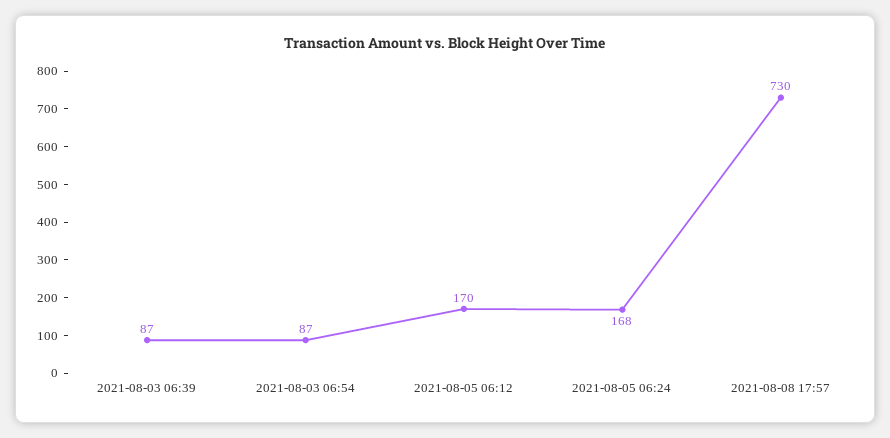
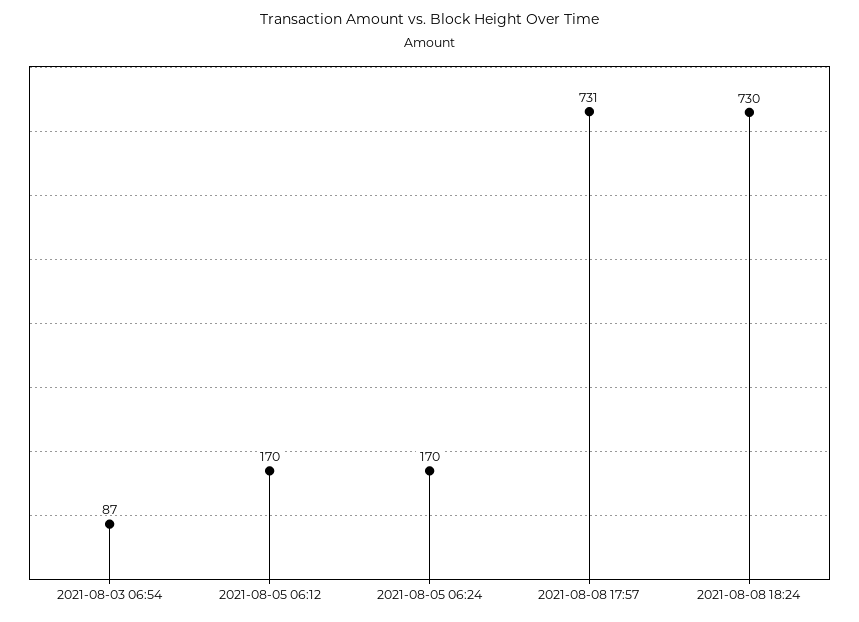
2021-08-03 06:39: 87 -> none
2021-08-05 06:24: 168 -> 170
2021-08-08 17:57: 730 -> 731
2021-08-08 18:24: none -> 730

